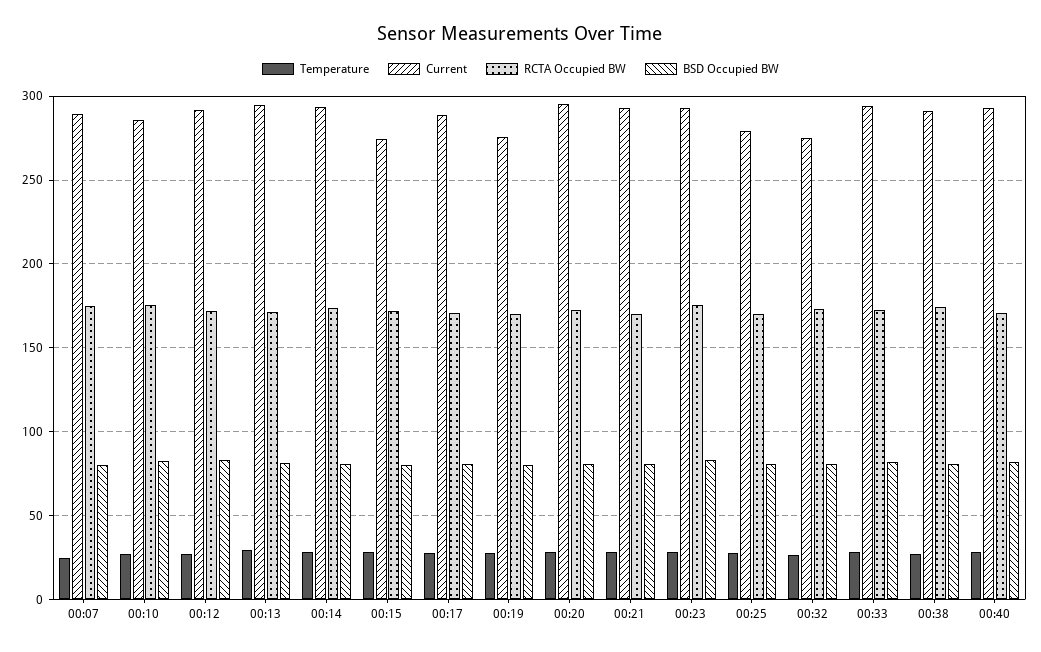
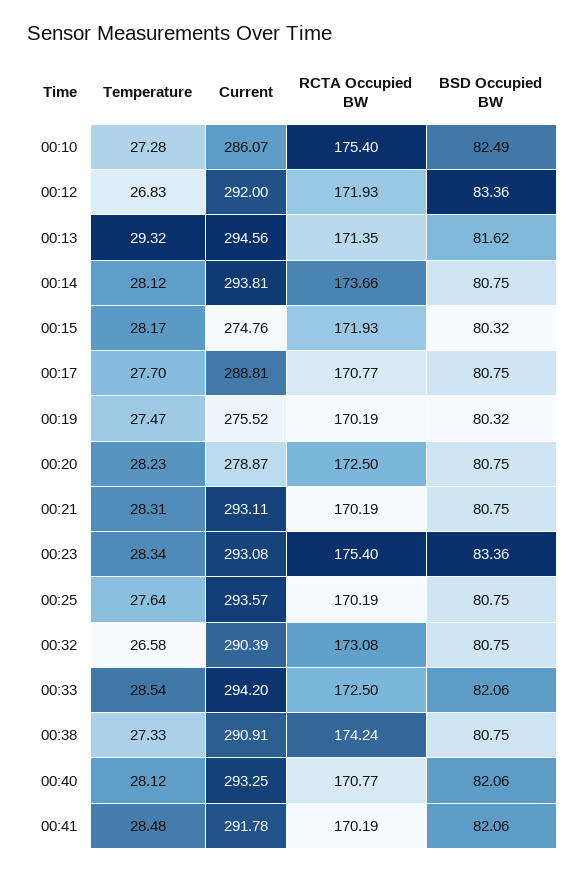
Temperature, 00:07: 25 -> none
Current, 00:07: 290 -> none
RCTA Occupied BW, 00:07: 175 -> none
BSD Occupied BW, 00:07: 80 -> none
Current, 00:20: 295 -> 278.87
Current, 00:25: 280 -> 293.57
Current, 00:32: 275 -> 290.39
Temperature, 00:41: none -> 28.48
Current, 00:41: none -> 291.78
RCTA Occupied BW, 00:41: none -> 170.19
BSD Occupied BW, 00:41: none -> 82.06

